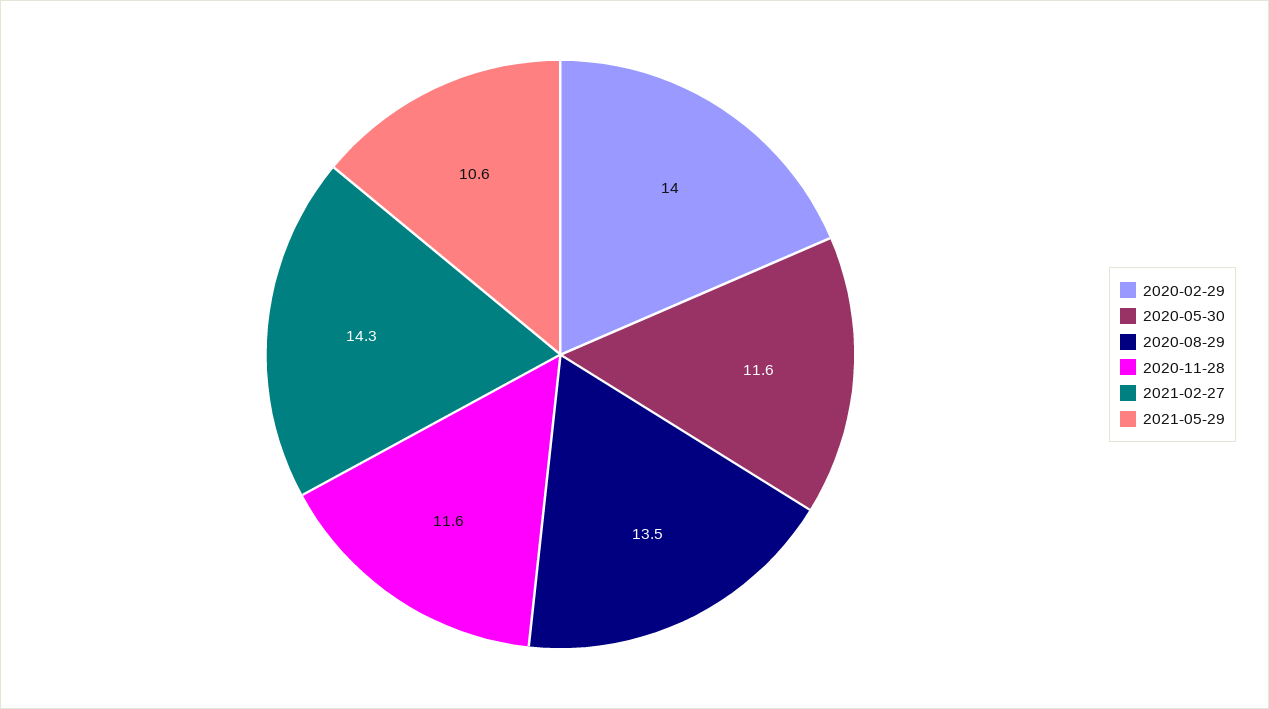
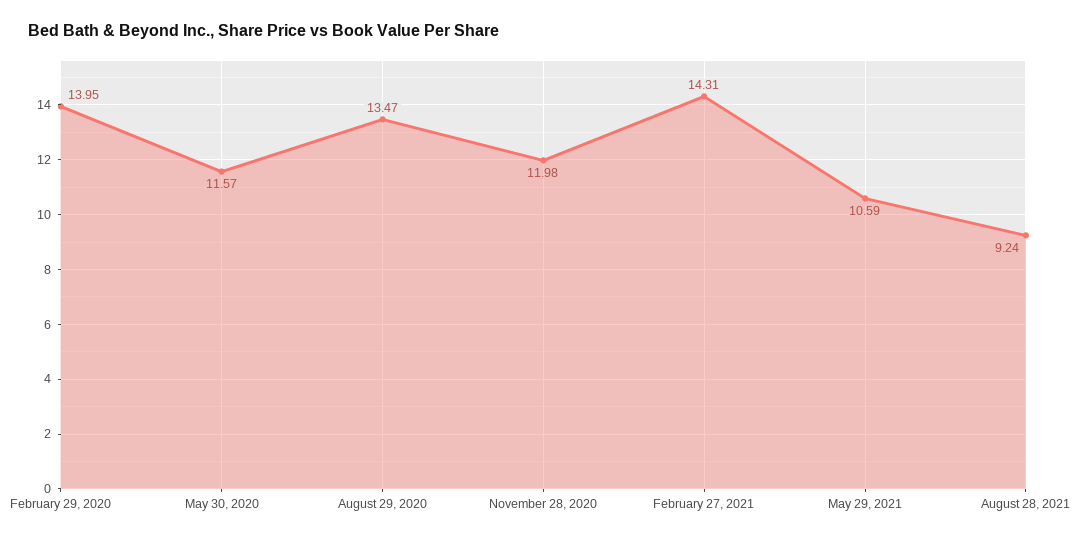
2020-11-28: 11.6 -> 11.98
August 28, 2021: none -> 9.24

